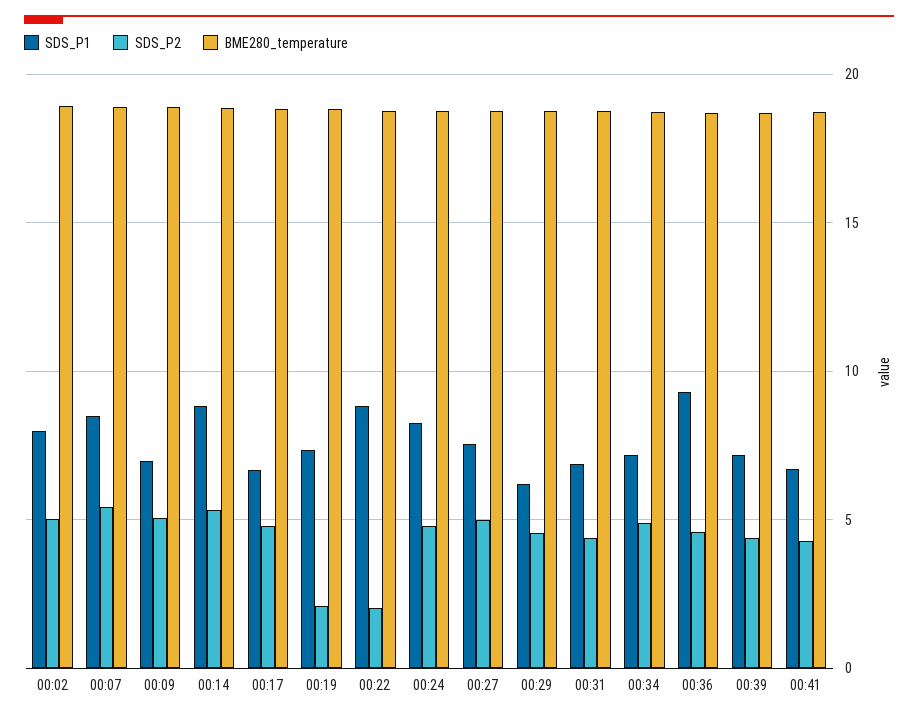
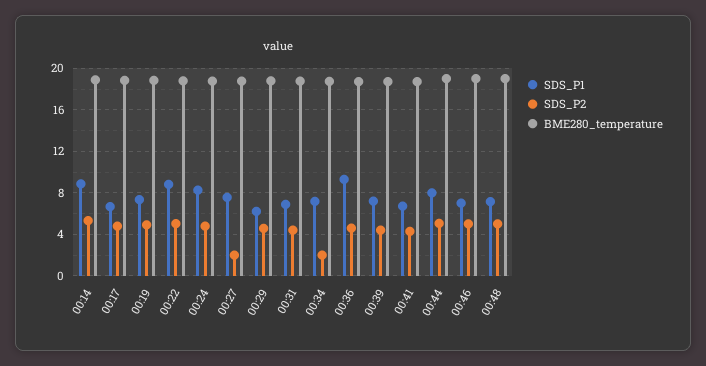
SDS_P1, 00:02: 8 -> none
SDS_P2, 00:02: 5 -> none
BME280_temperature, 00:02: 19 -> none
SDS_P1, 00:07: 8.5 -> none
SDS_P2, 00:07: 5.5 -> none
BME280_temperature, 00:07: 19 -> none
SDS_P1, 00:09: 7 -> none
SDS_P2, 00:09: 5 -> none
BME280_temperature, 00:09: 19 -> none
SDS_P2, 00:19: 2 -> 5
SDS_P2, 00:22: 2 -> 5
SDS_P2, 00:27: 5 -> 2
SDS_P2, 00:34: 5 -> 2
SDS_P1, 00:44: none -> 8
SDS_P2, 00:44: none -> 5
BME280_temperature, 00:44: none -> 19
SDS_P1, 00:46: none -> 7
SDS_P2, 00:46: none -> 5
BME280_temperature, 00:46: none -> 19
SDS_P1, 00:48: none -> 7
SDS_P2, 00:48: none -> 5
BME280_temperature, 00:48: none -> 19

